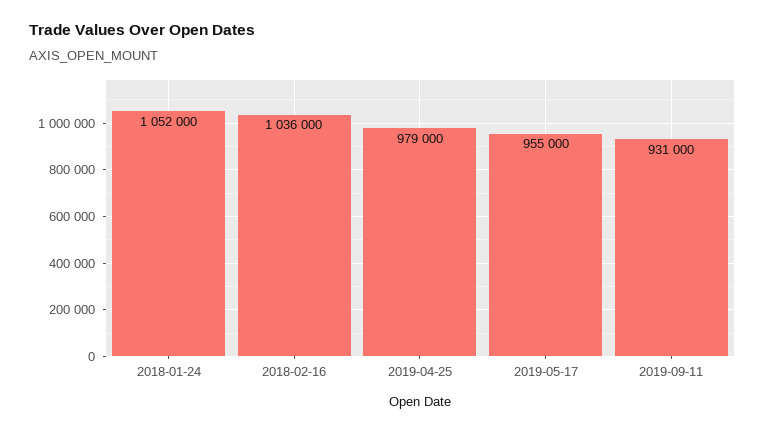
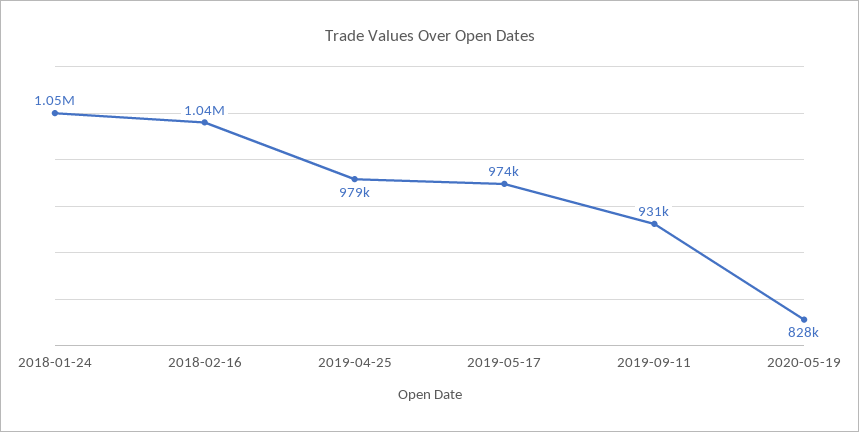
2019-05-17: 955000 -> 974000
2020-05-19: none -> 828000

